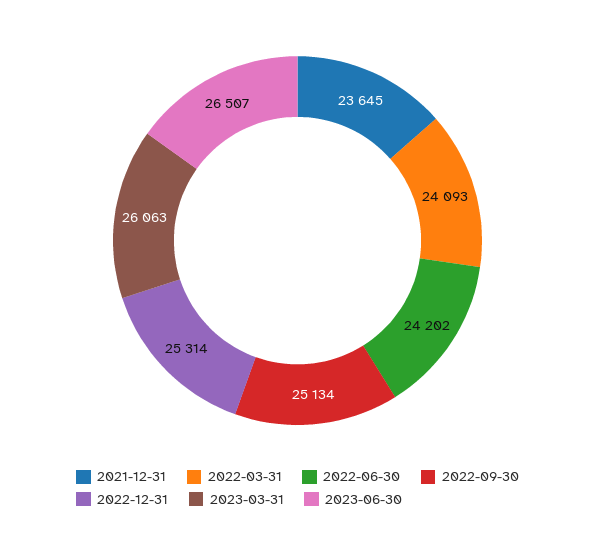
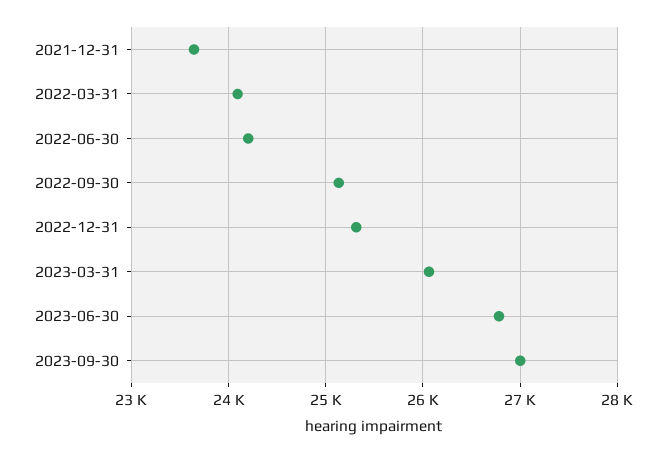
2023-06-30: 26507 -> 26800
2023-09-30: none -> 27000

